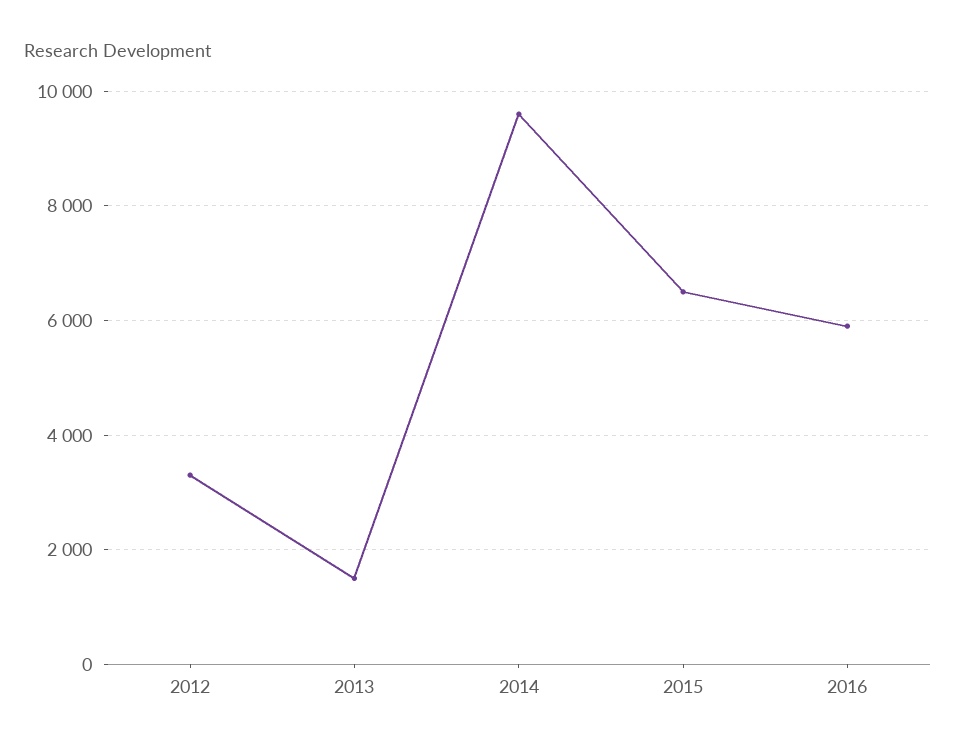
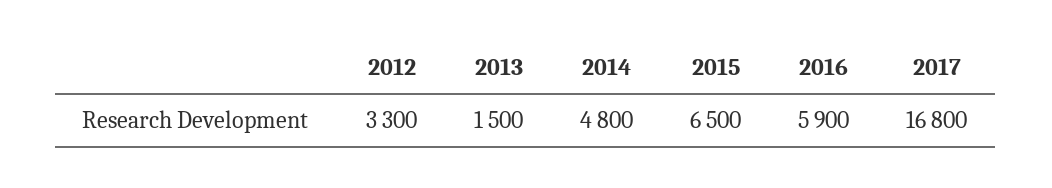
2014: 9600 -> 4800
2017: none -> 16800

